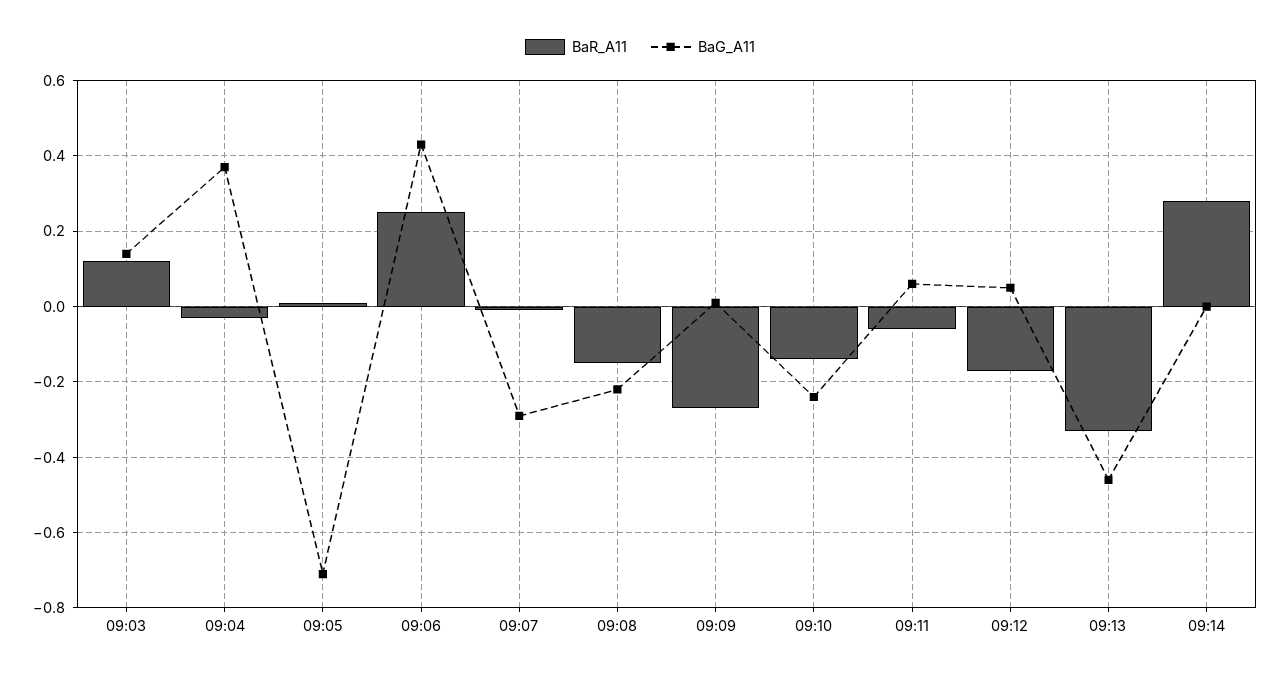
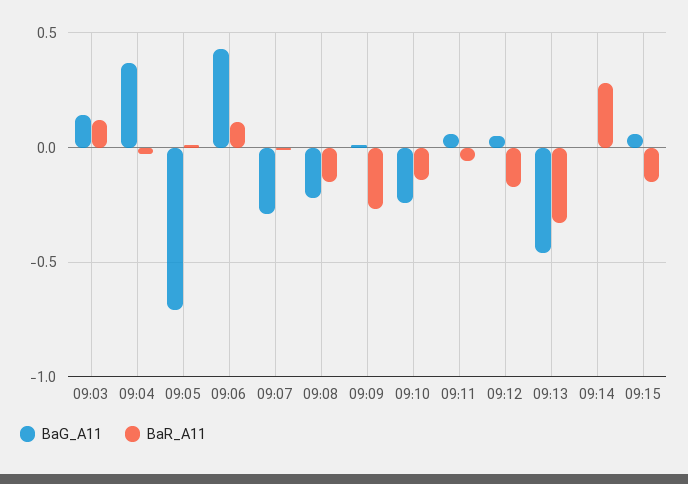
BaR_A11, 09:06: 0.25 -> 0.1
BaG_A11, 09:15: none -> 0.05
BaR_A11, 09:15: none -> -0.15

